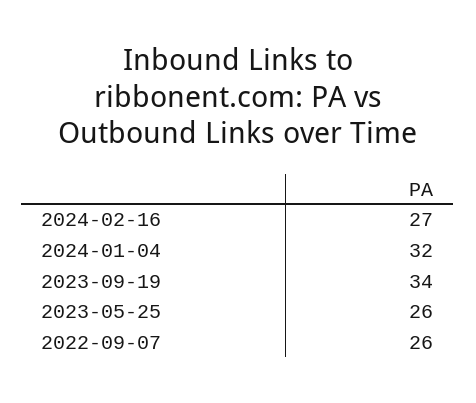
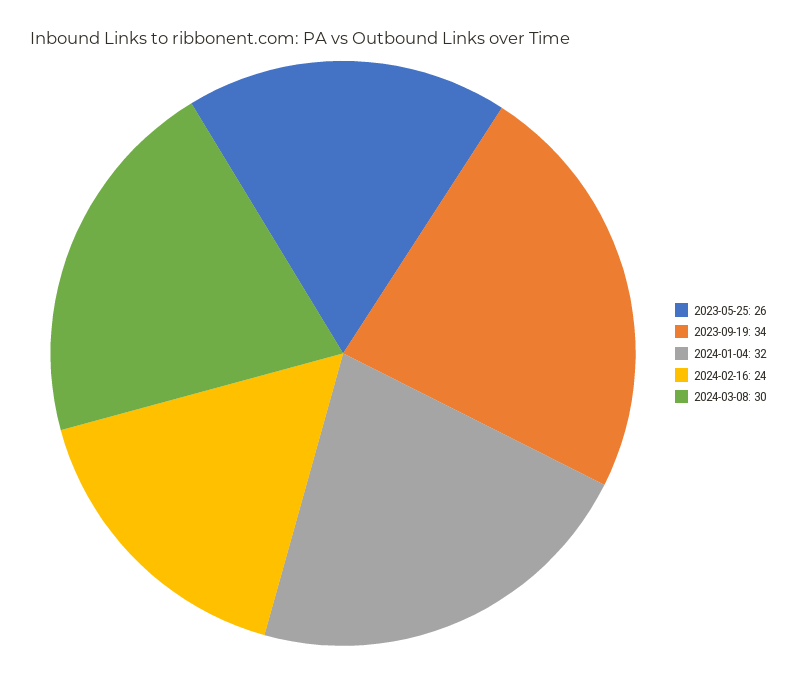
2024-02-16: 27 -> 24
2022-09-07: 26 -> none
2024-03-08: none -> 30

